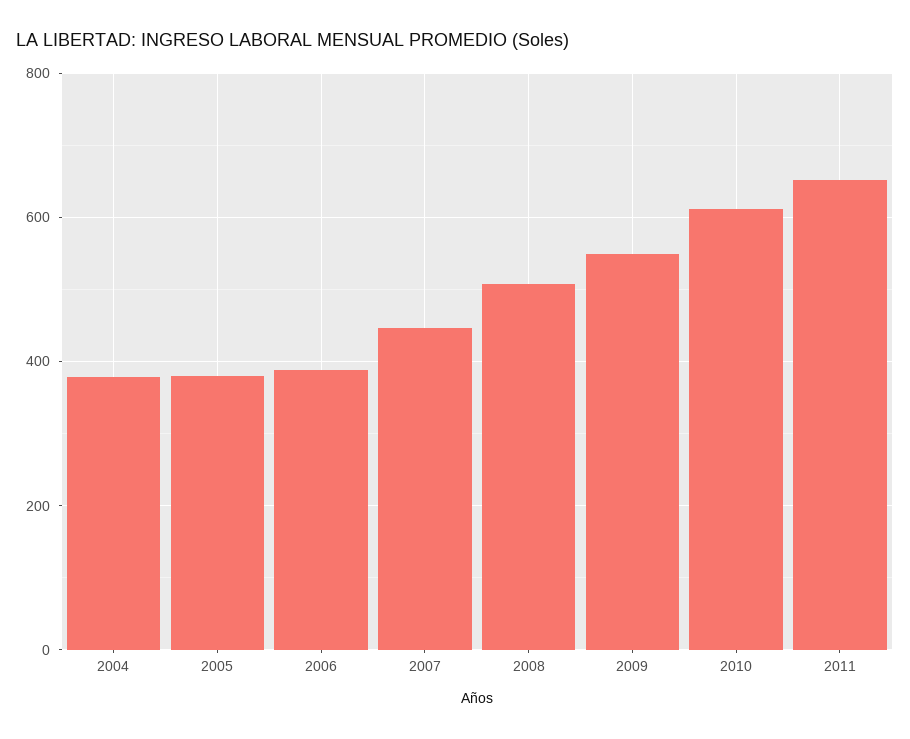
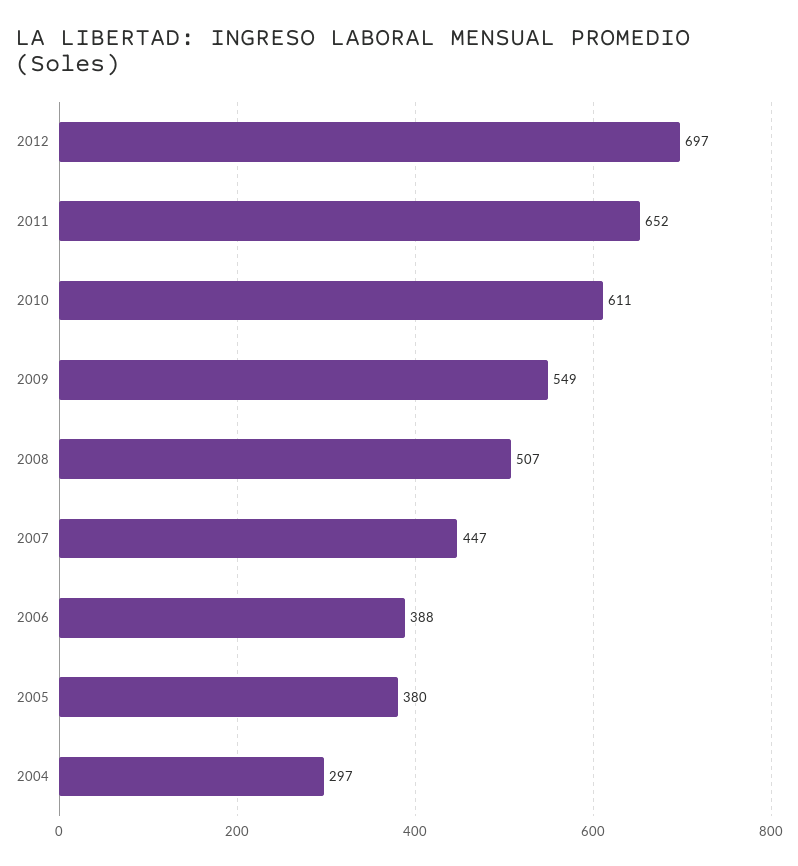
2004: 380 -> 297
2012: none -> 697

